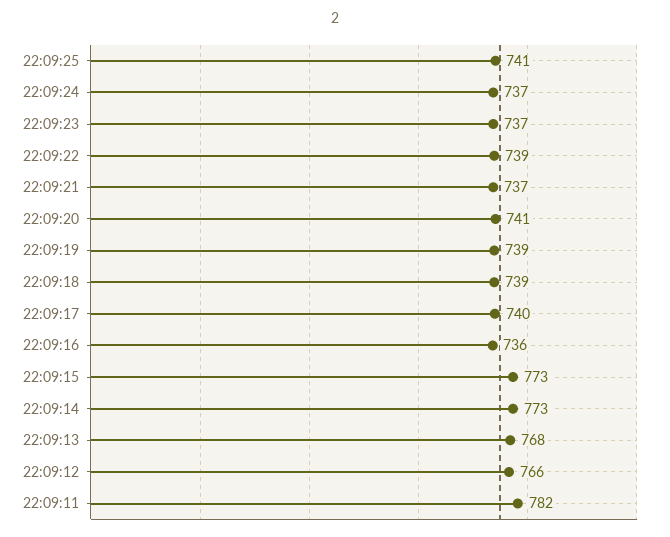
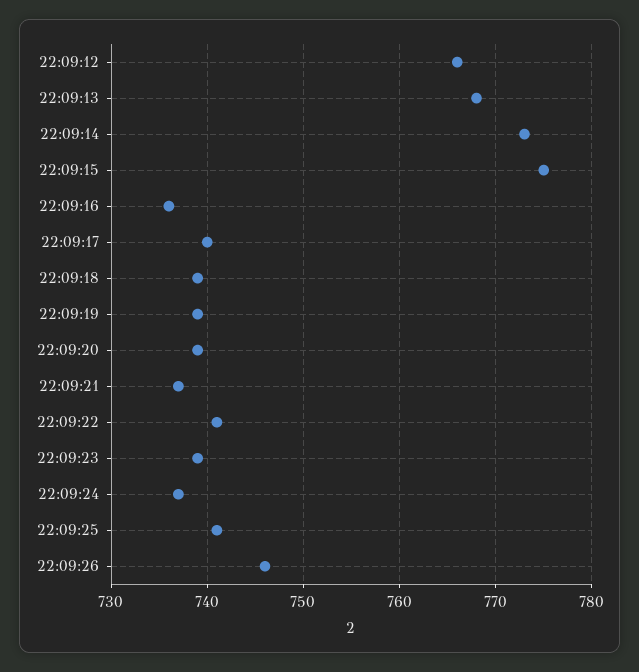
22:09:23: 737 -> 739
22:09:22: 739 -> 741
22:09:20: 741 -> 739
22:09:15: 773 -> 775
22:09:11: 782 -> none
22:09:26: none -> 746

